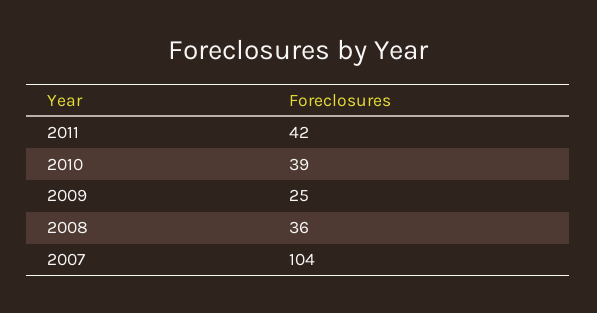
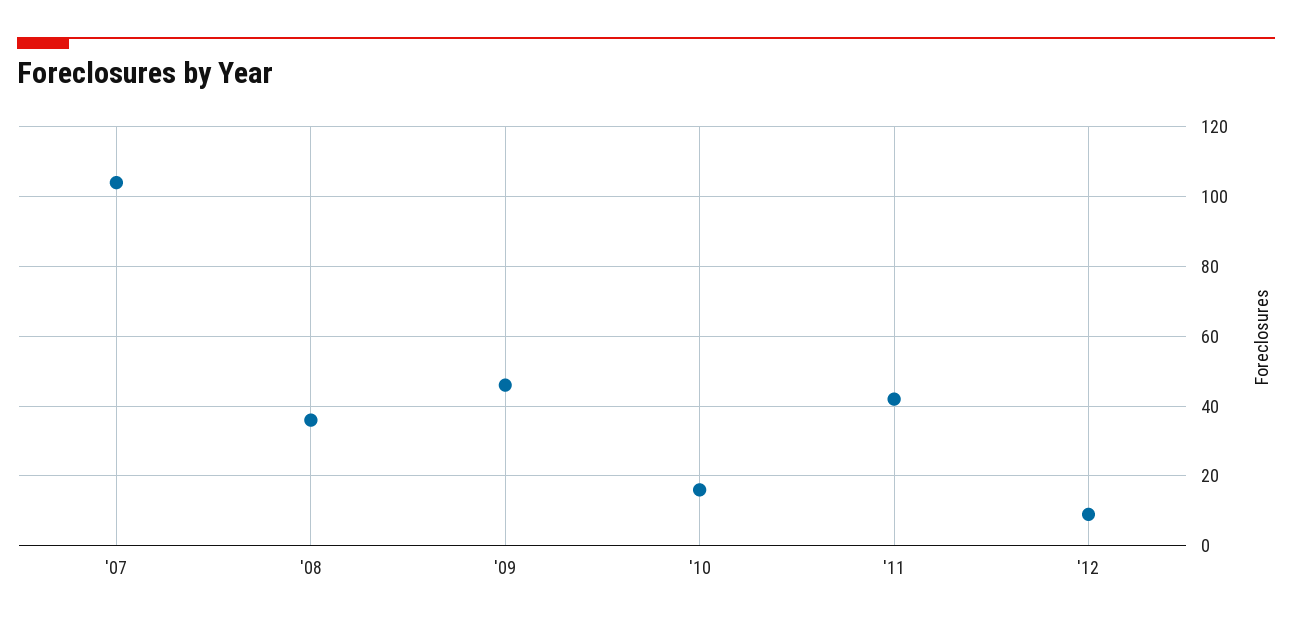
2010: 39 -> 15
2009: 25 -> 45
'12: none -> 10

